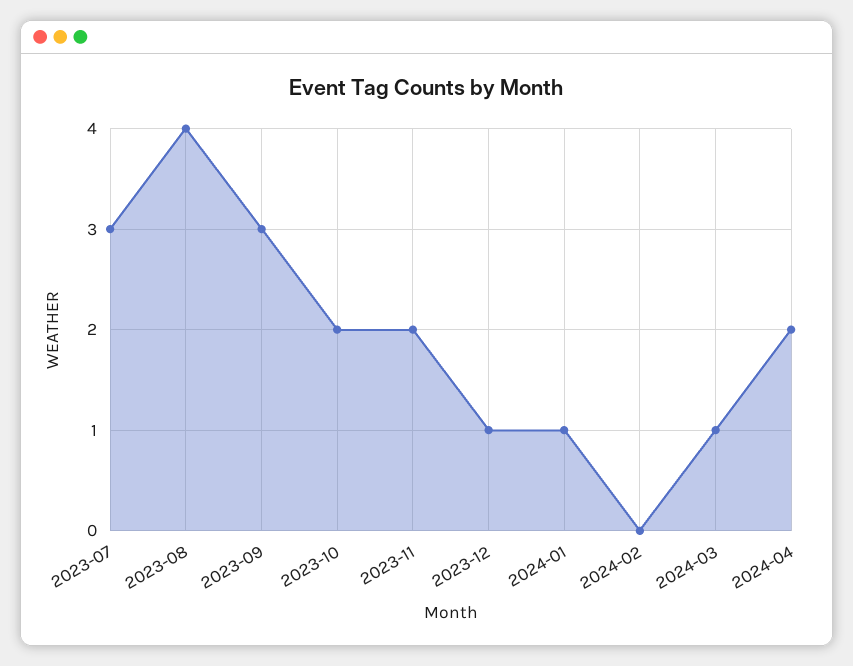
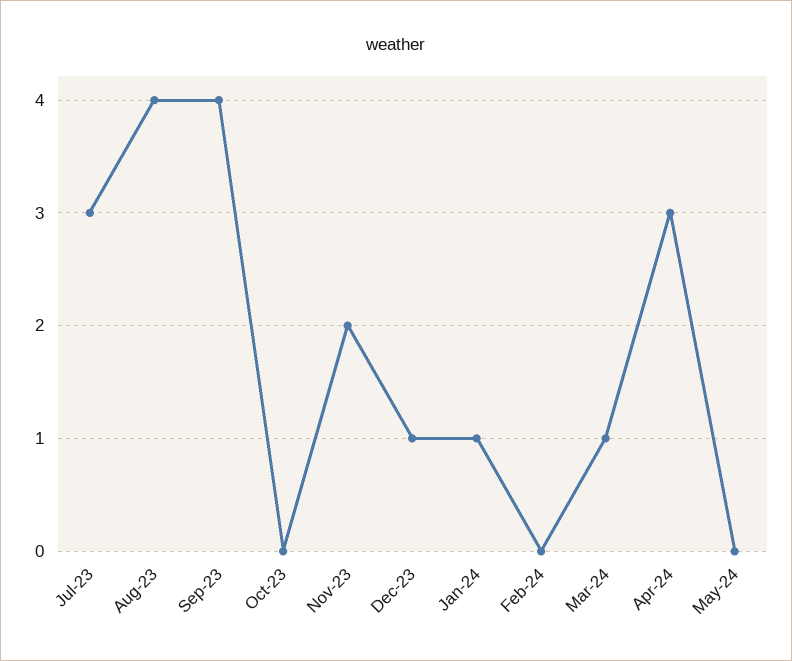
2023-09: 3 -> 4
2023-10: 2 -> 0
2024-04: 2 -> 3
May-24: none -> 0

